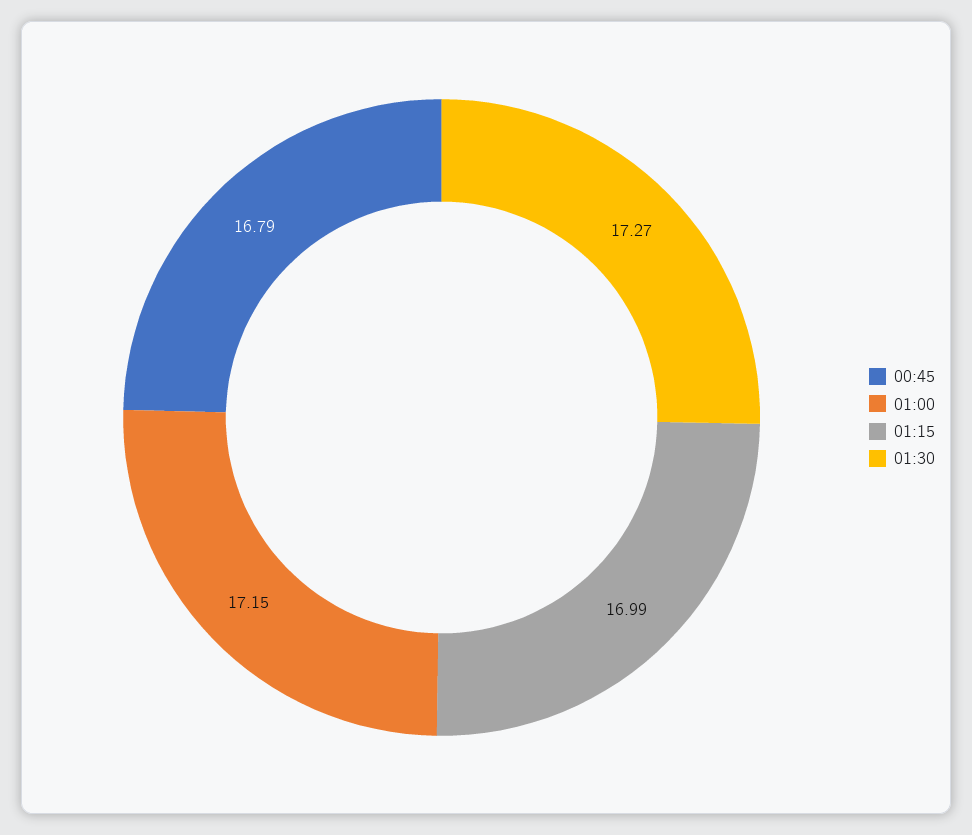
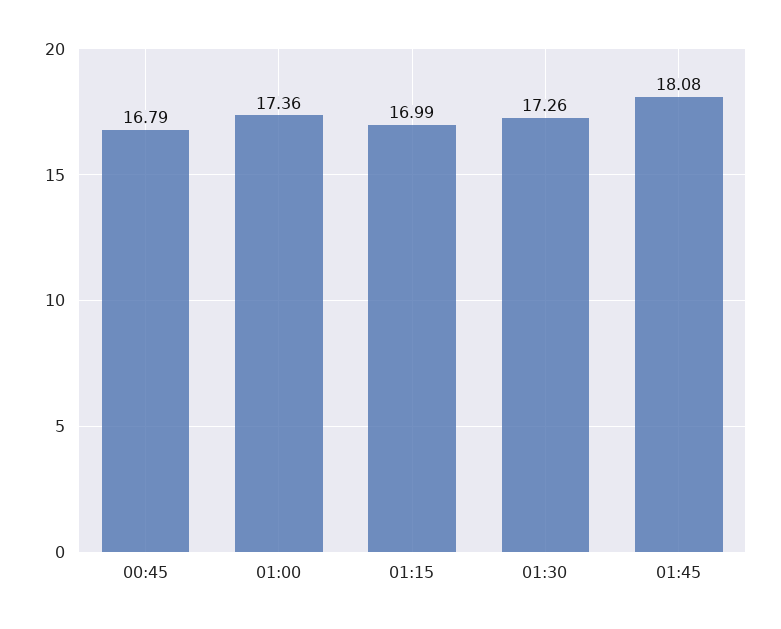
01:00: 17.15 -> 17.36
01:30: 17.27 -> 17.26
01:45: none -> 18.08

